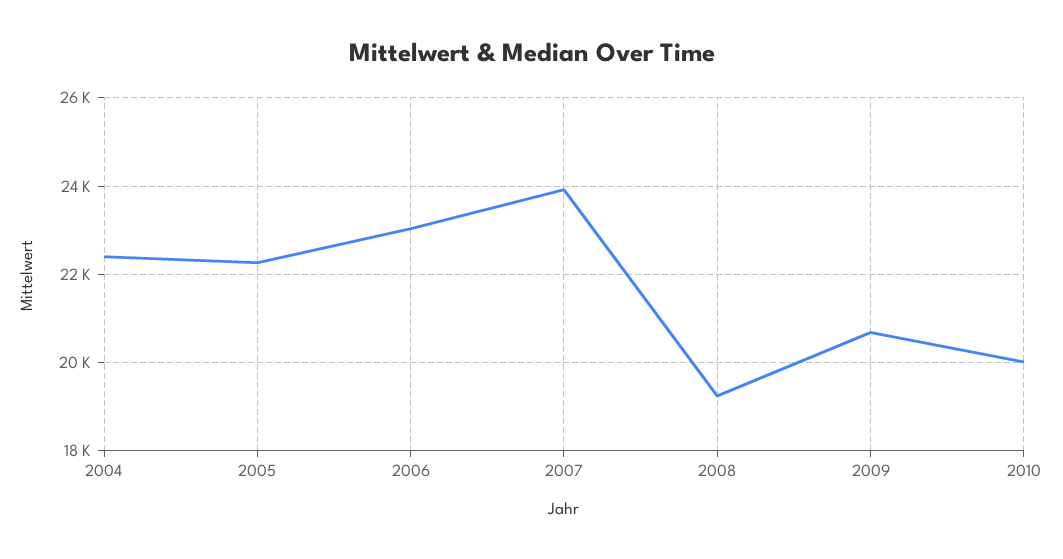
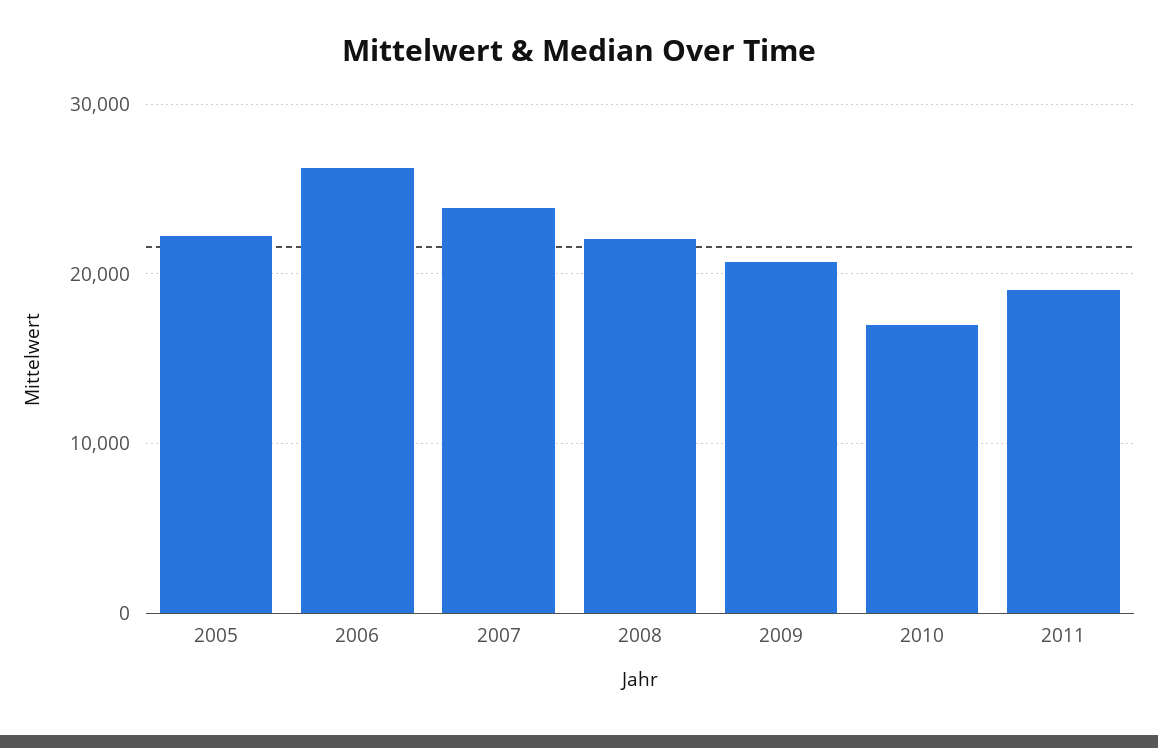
2004: 22400 -> none
2006: 23000 -> 26000
2008: 19200 -> 22000
2010: 20000 -> 17000
2011: none -> 19000

